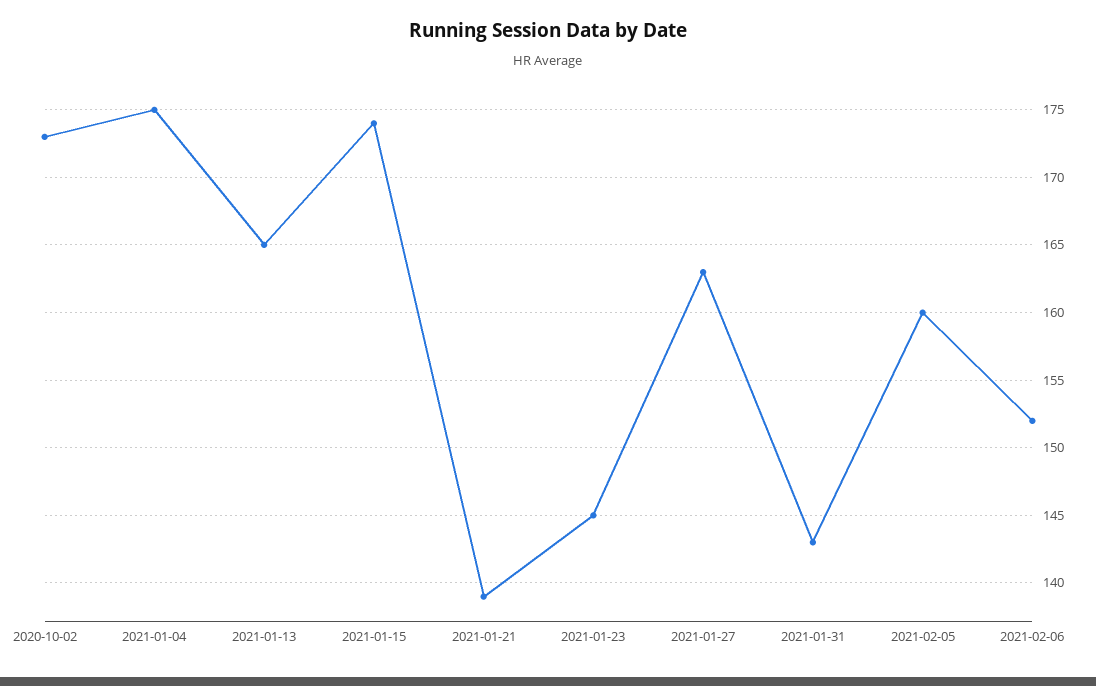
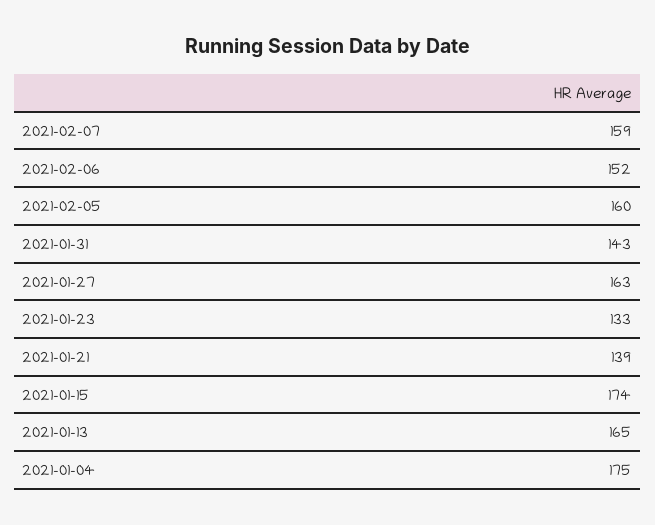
2020-10-02: 173 -> none
2021-01-23: 145 -> 133
2021-02-07: none -> 159

